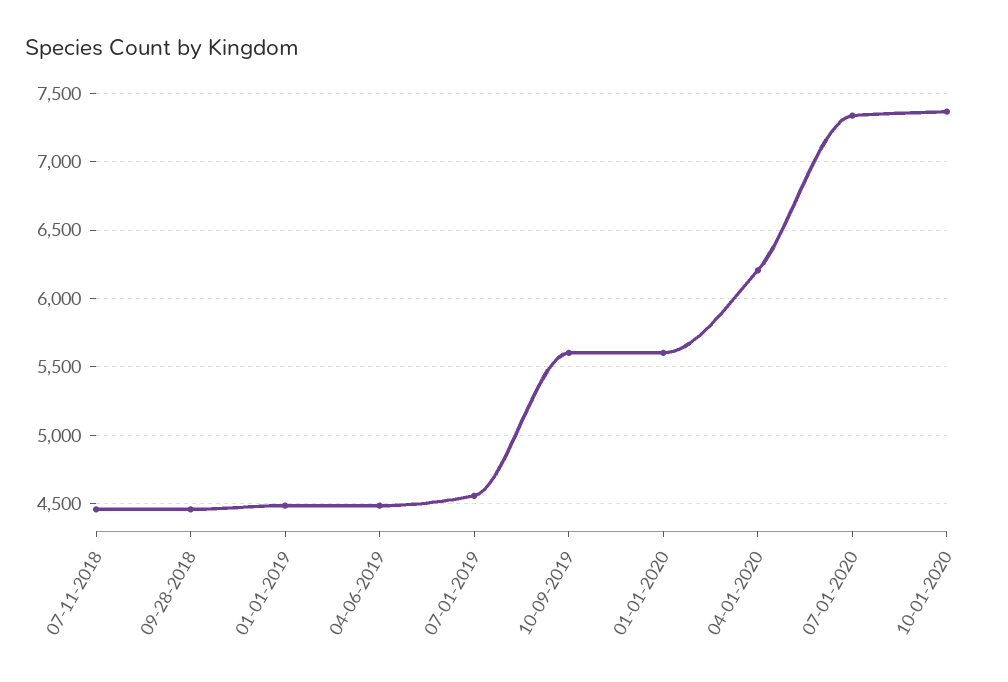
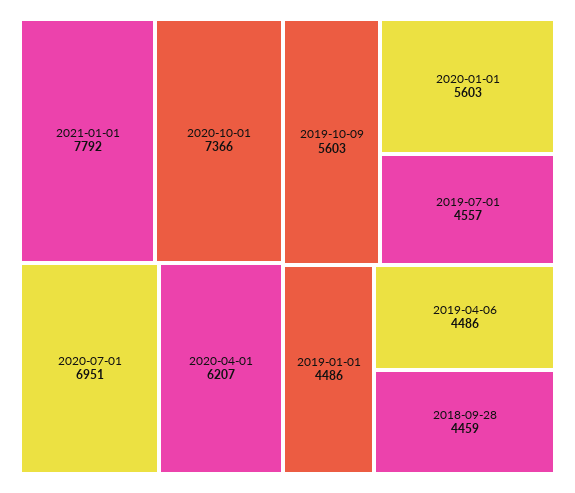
07-11-2018: 4450 -> none
07-01-2020: 7350 -> 6951
2021-01-01: none -> 7792

